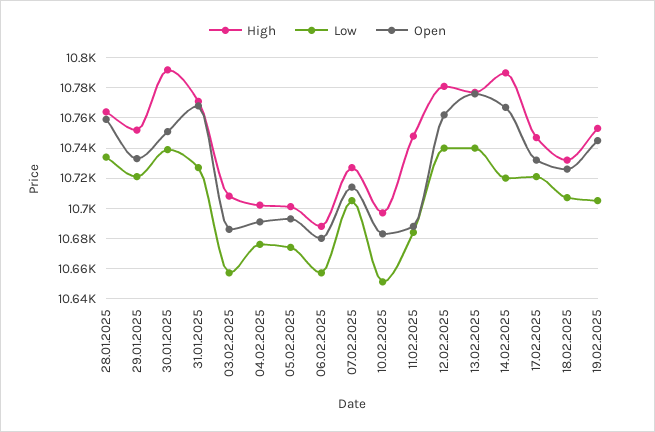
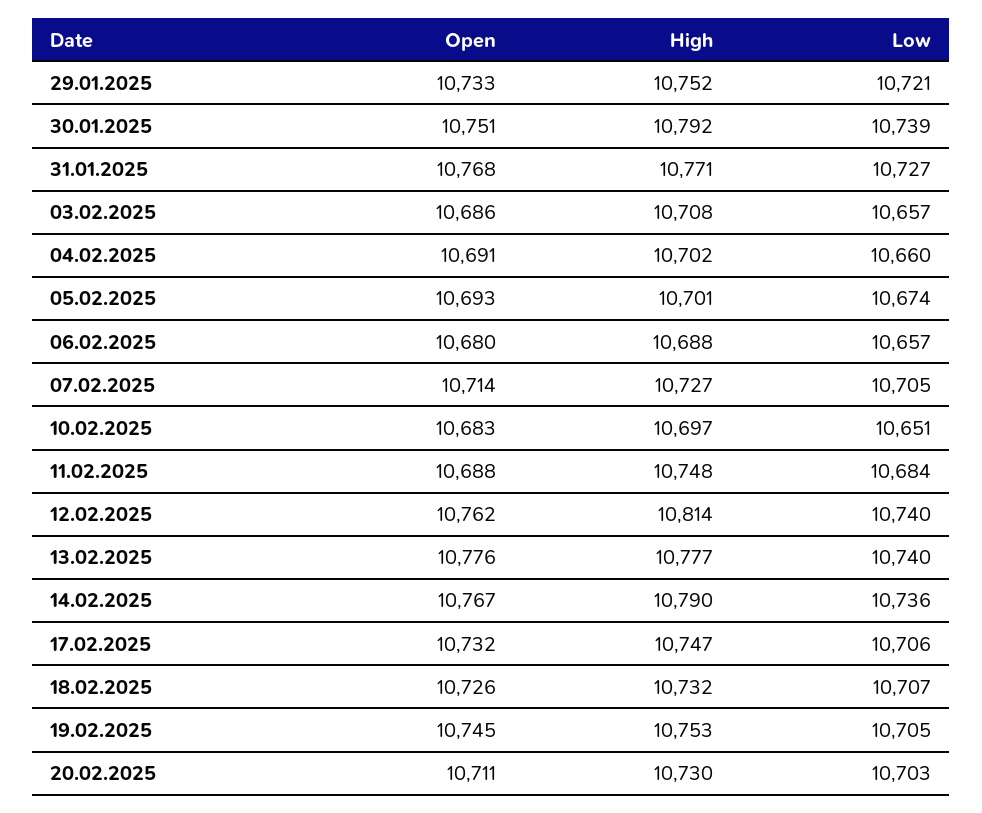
High, 28.01.2025: 10765 -> none
Low, 28.01.2025: 10735 -> none
Open, 28.01.2025: 10760 -> none
Low, 04.02.2025: 10675 -> 10660
High, 12.02.2025: 10780 -> 10814
Low, 14.02.2025: 10720 -> 10736
Low, 17.02.2025: 10720 -> 10706
Open, 20.02.2025: none -> 10711
High, 20.02.2025: none -> 10730
Low, 20.02.2025: none -> 10703

